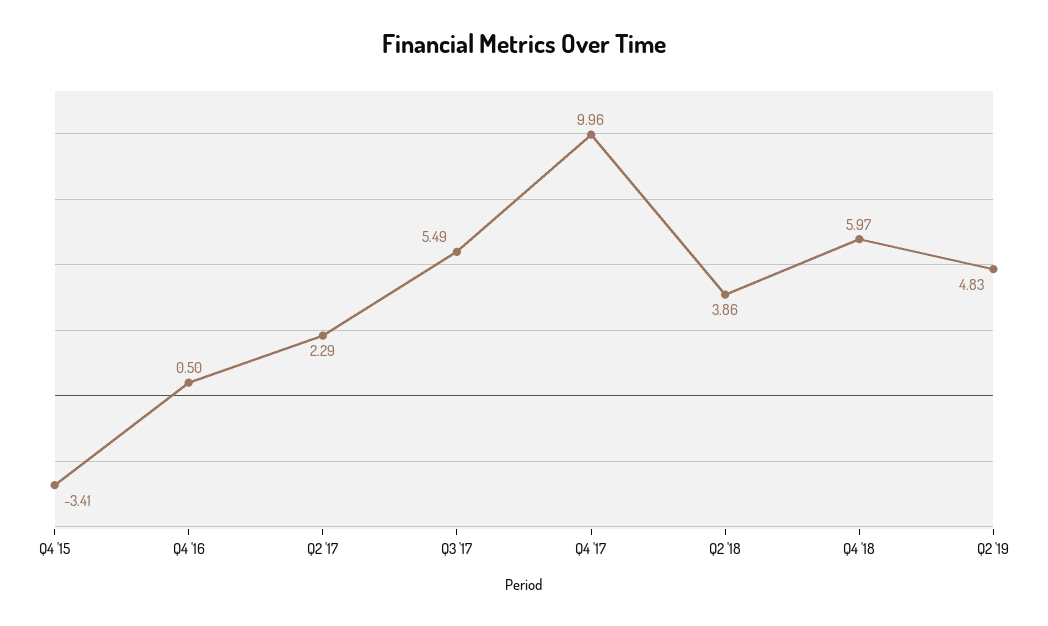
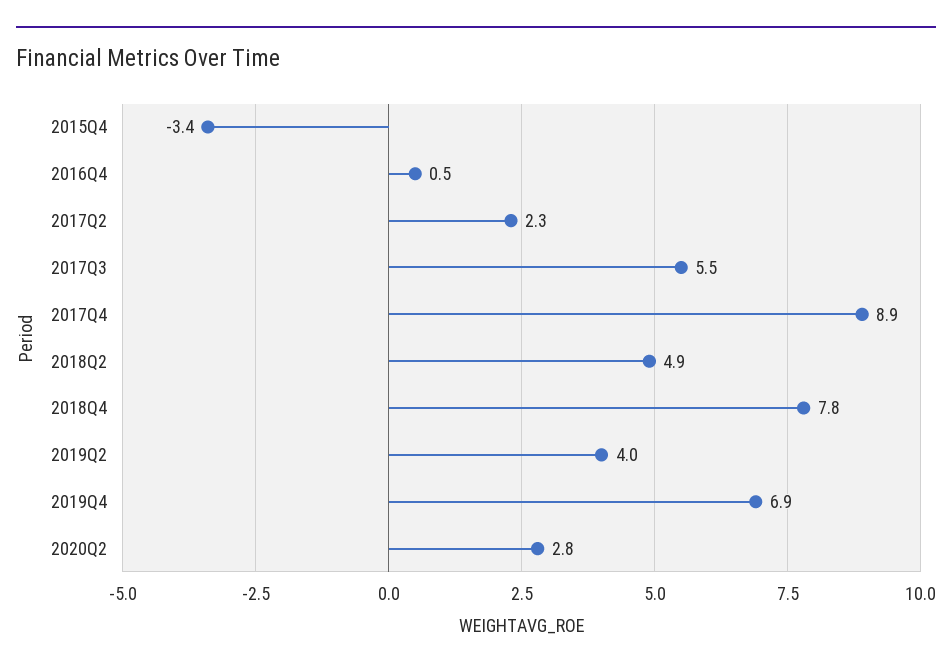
Q4 '17: 9.96 -> 8.9
Q2 '18: 3.86 -> 4.9
Q4 '18: 5.97 -> 7.8
Q2 '19: 4.83 -> 4
2019Q4: none -> 6.9
2020Q2: none -> 2.8

